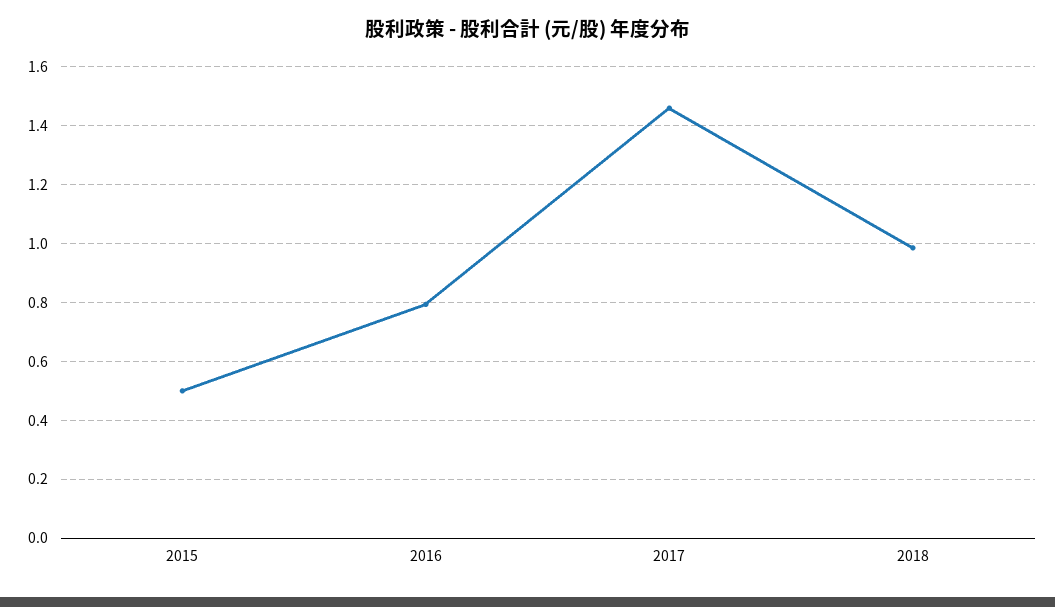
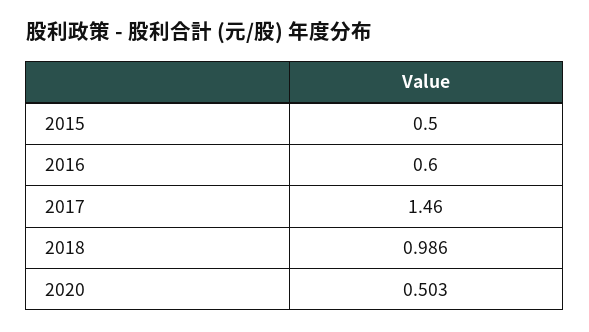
2016: 0.8 -> 0.6
2020: none -> 0.503

